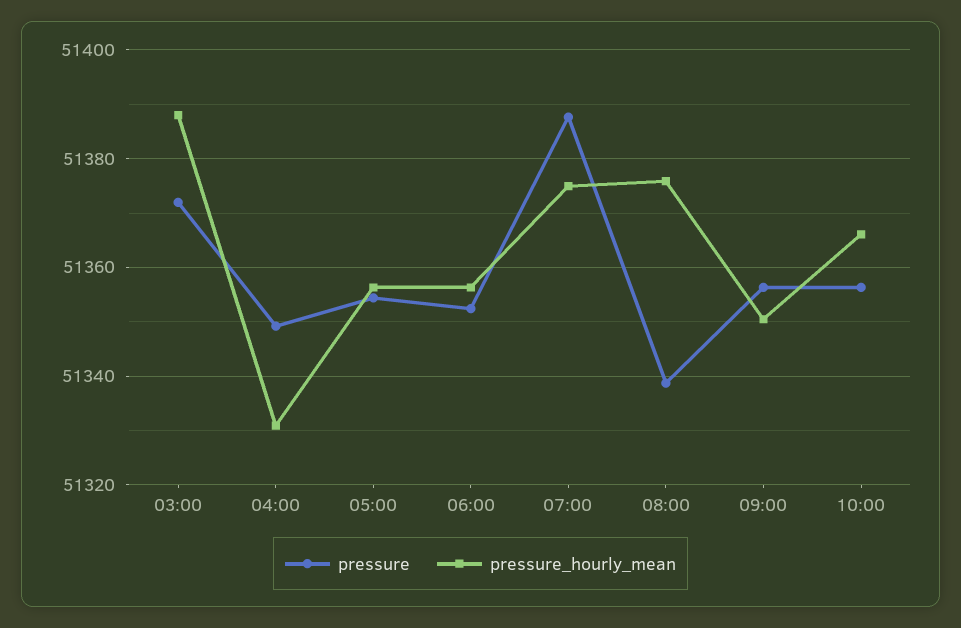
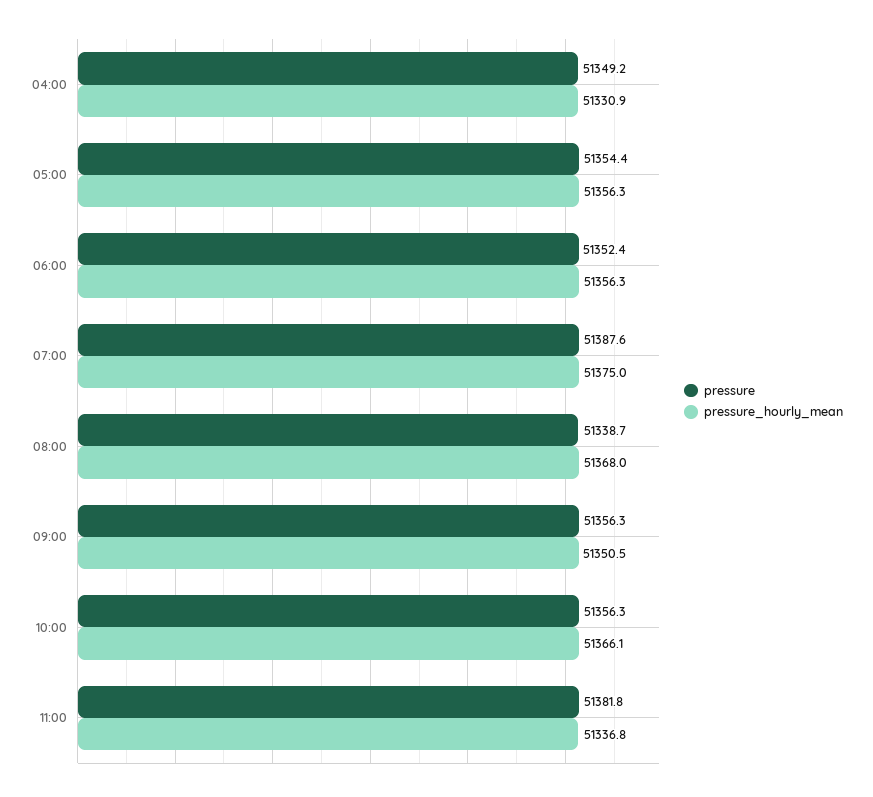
pressure, 03:00: 51372 -> none
pressure_hourly_mean, 03:00: 51388 -> none
pressure_hourly_mean, 08:00: 51376 -> 51368
pressure, 11:00: none -> 51381.8
pressure_hourly_mean, 11:00: none -> 51336.8

